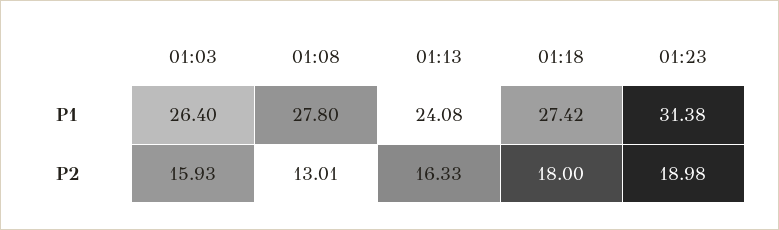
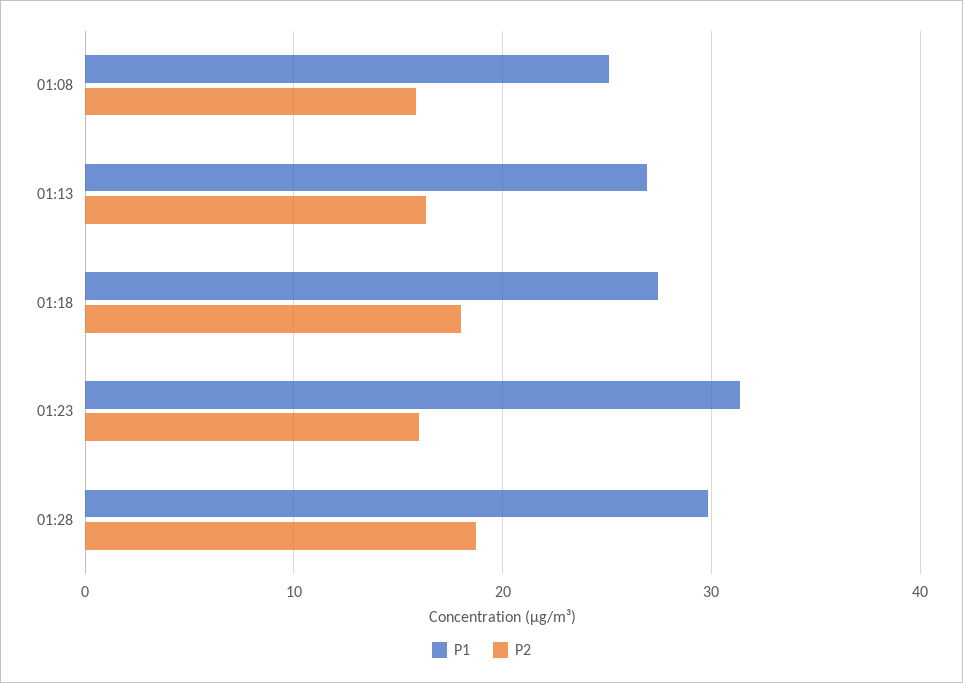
P1, 01:03: 26.4 -> none
P1, 01:08: 27.8 -> 25
P1, 01:13: 24.08 -> 27
P2, 01:03: 15.93 -> none
P2, 01:08: 13.01 -> 16
P2, 01:23: 18.98 -> 16
P1, 01:28: none -> 30
P2, 01:28: none -> 19

